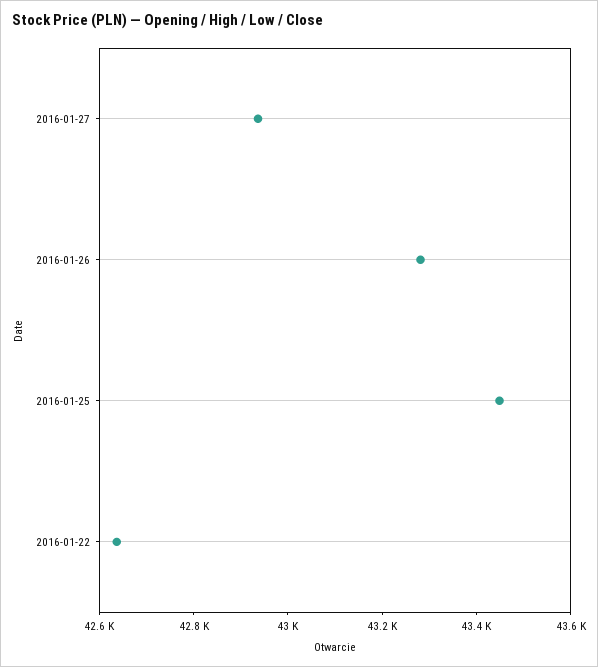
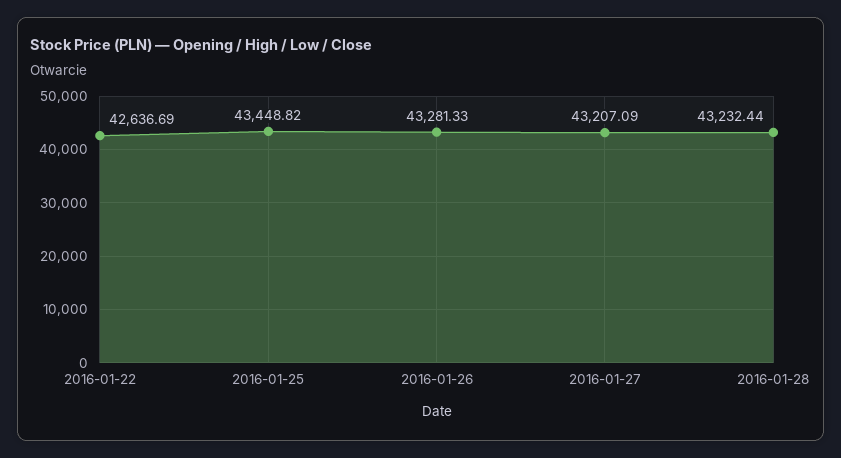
2016-01-27: 42950 -> 43207.09
2016-01-28: none -> 43232.44

